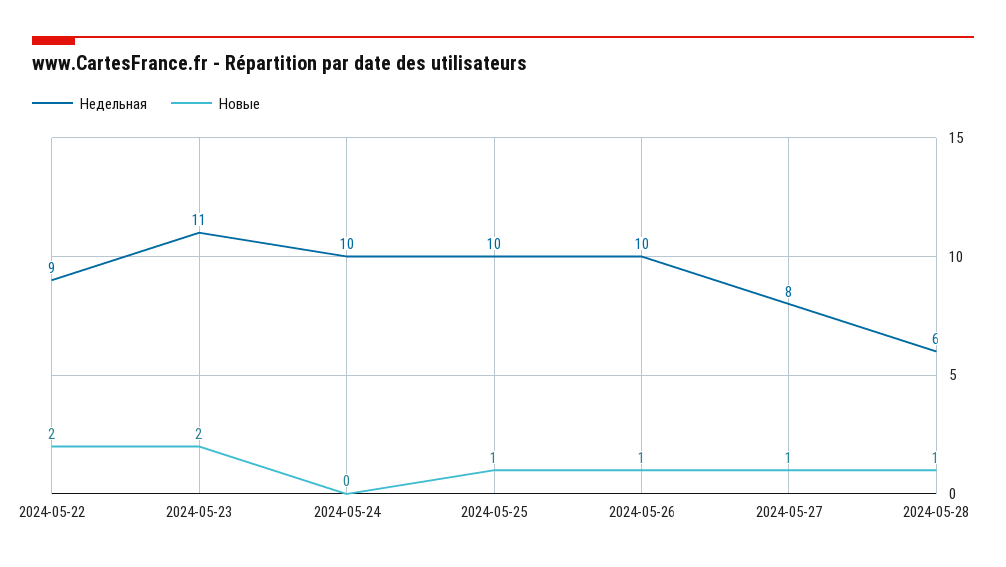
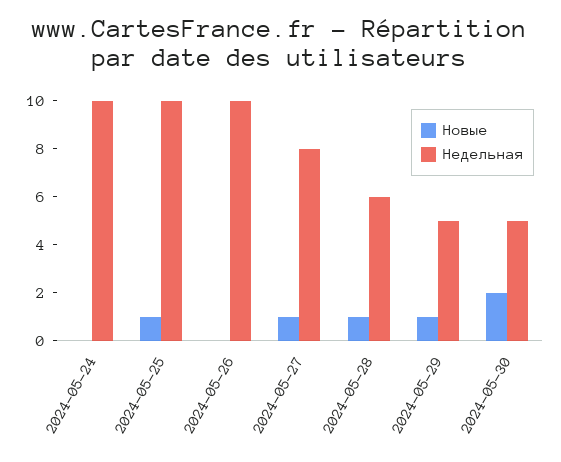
Недельная, 2024-05-22: 9 -> none
Новые, 2024-05-22: 2 -> none
Недельная, 2024-05-23: 11 -> none
Новые, 2024-05-23: 2 -> none
Новые, 2024-05-26: 1 -> 0
Новые, 2024-05-29: none -> 1
Недельная, 2024-05-29: none -> 5
Новые, 2024-05-30: none -> 2
Недельная, 2024-05-30: none -> 5

